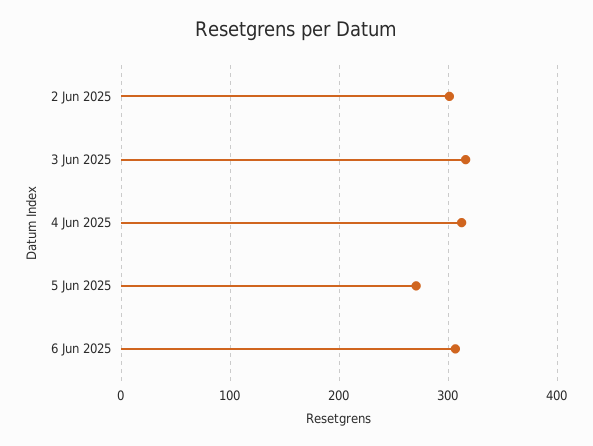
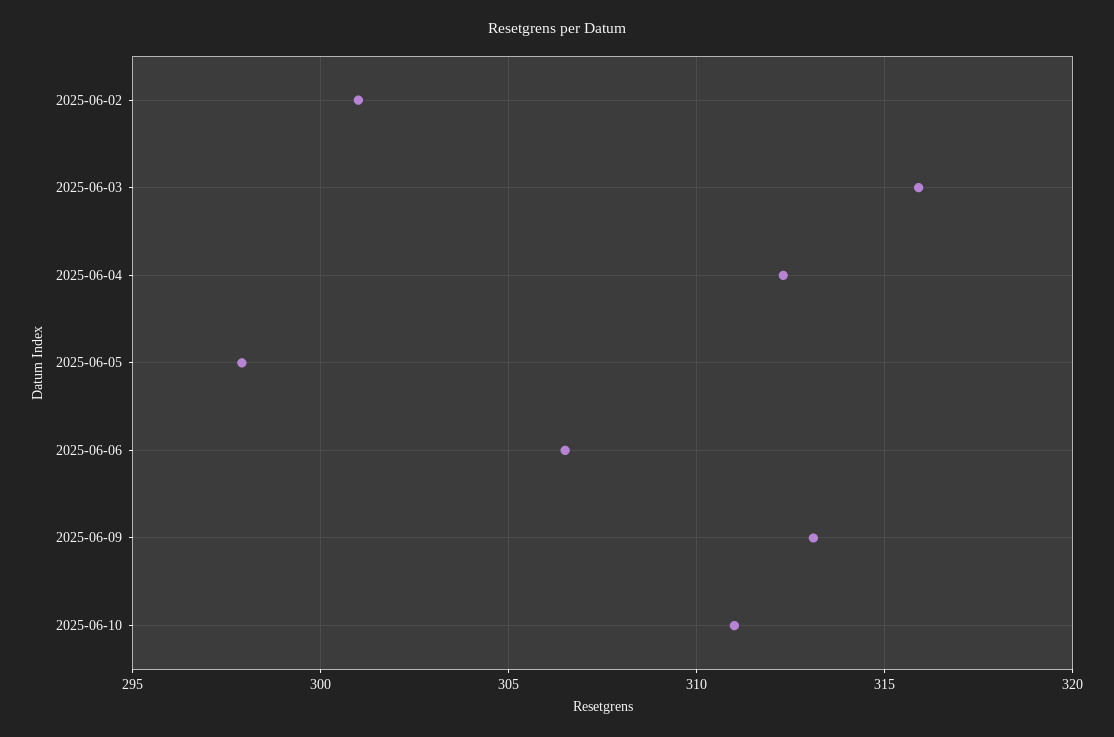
5 Jun 2025: 270 -> 298
2025-06-09: none -> 313
2025-06-10: none -> 311

